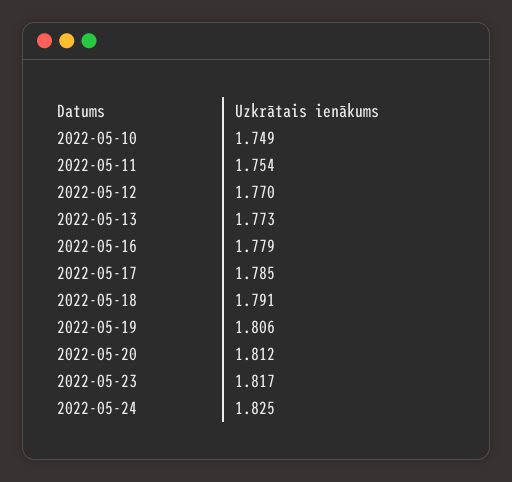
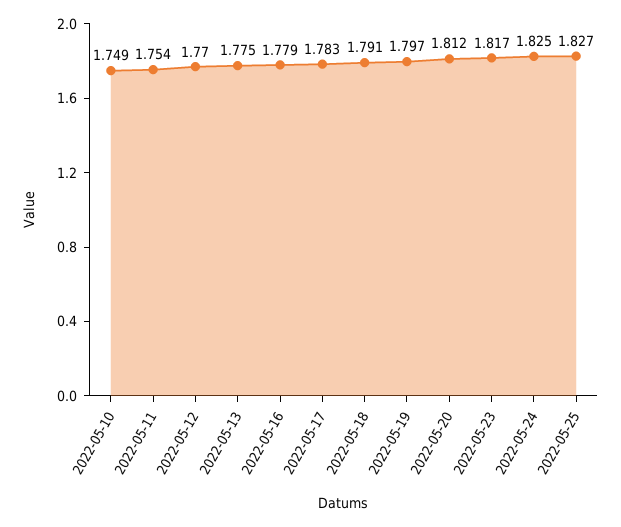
2022-05-13: 1.773 -> 1.775
2022-05-17: 1.785 -> 1.783
2022-05-19: 1.806 -> 1.797
2022-05-25: none -> 1.827

